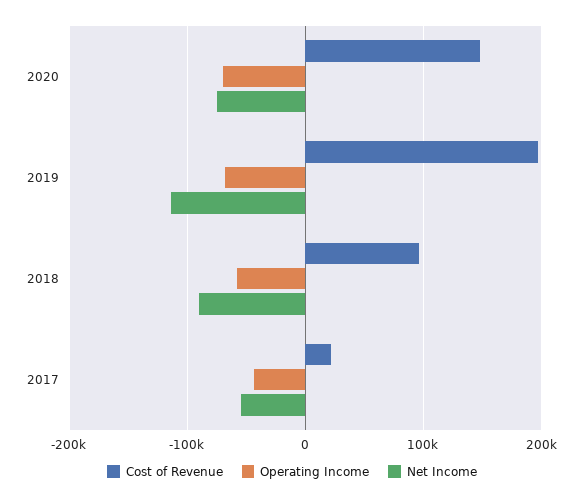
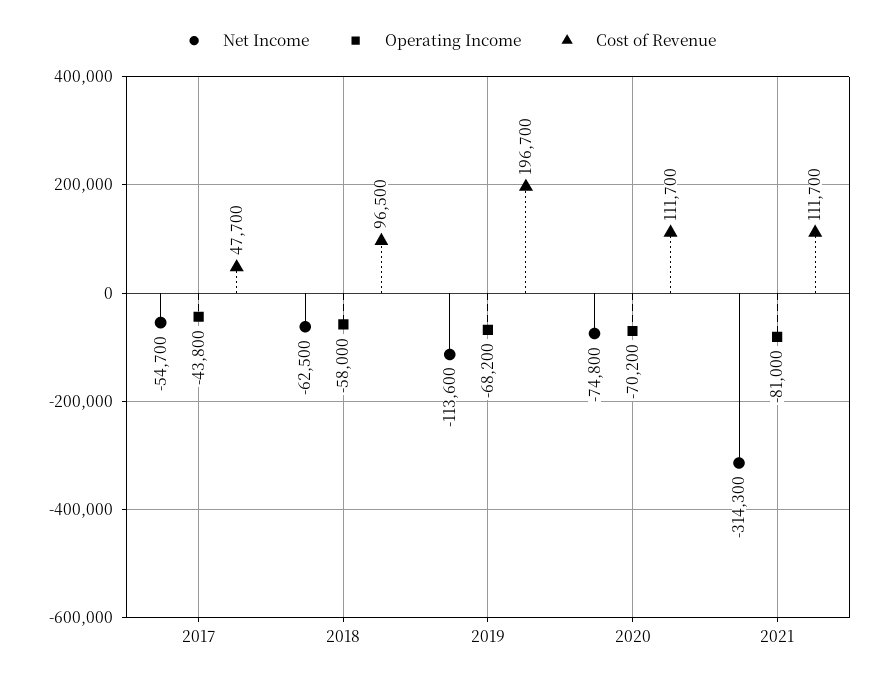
Cost of Revenue, 2020: 150000 -> 111700
Net Income, 2018: -90000 -> -62500
Cost of Revenue, 2017: 20000 -> 47700
Net Income, 2021: none -> -314300
Operating Income, 2021: none -> -81000
Cost of Revenue, 2021: none -> 111700

